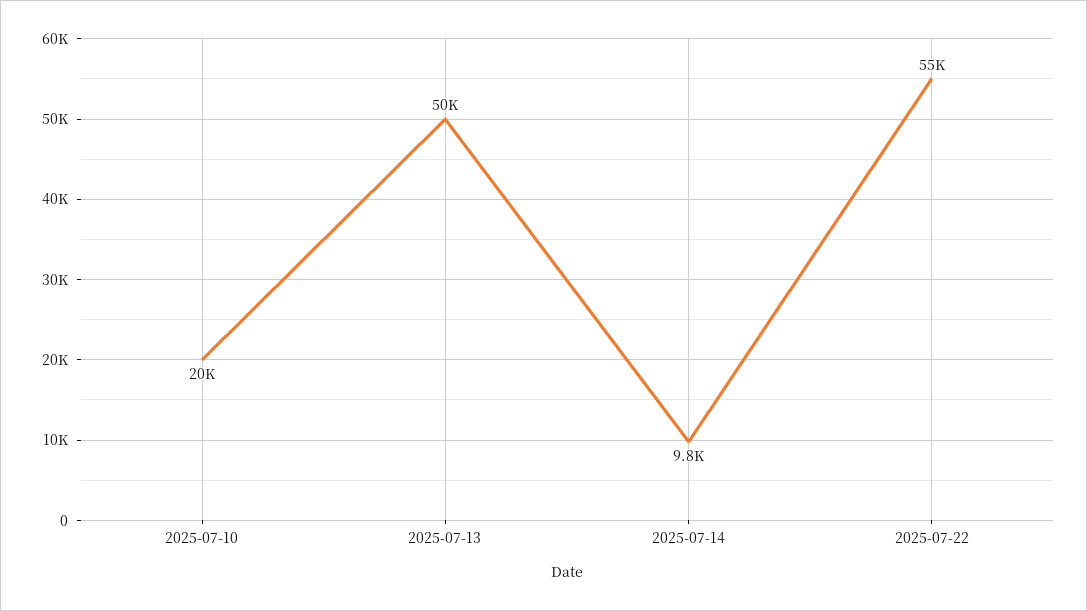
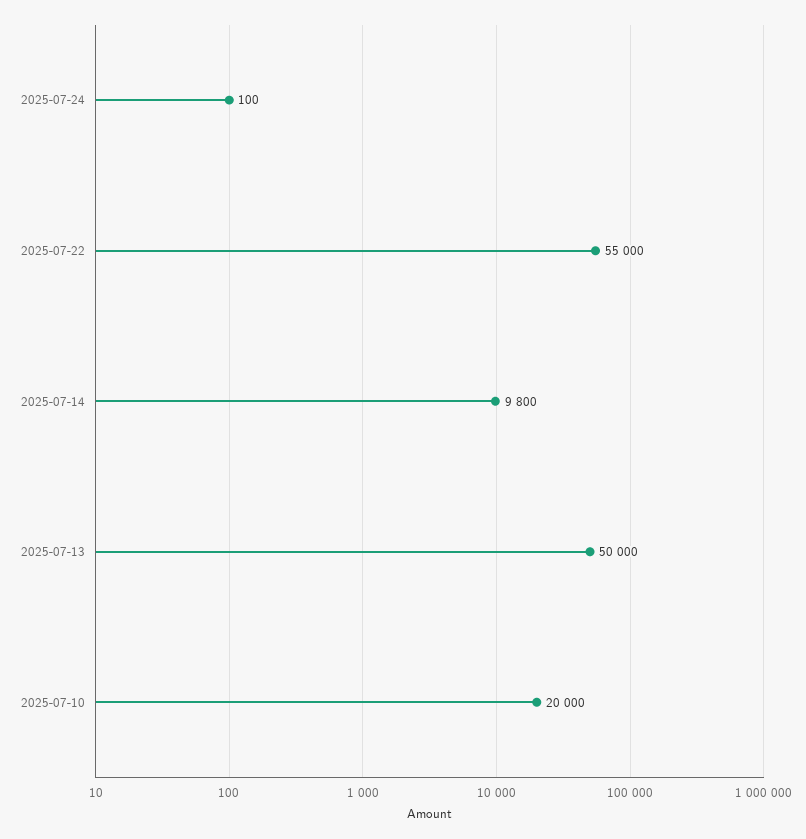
2025-07-24: none -> 100

